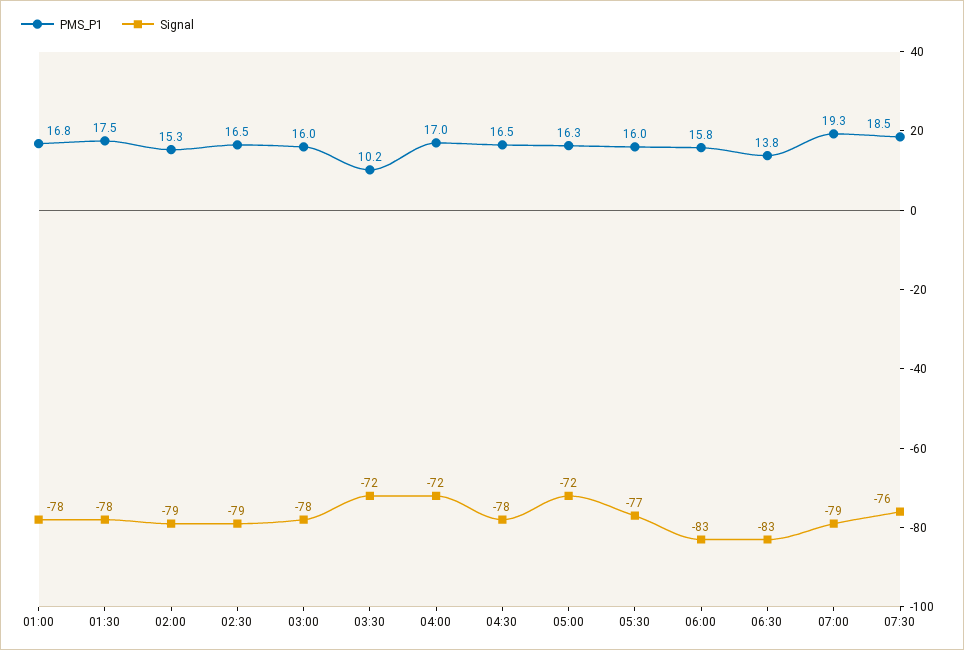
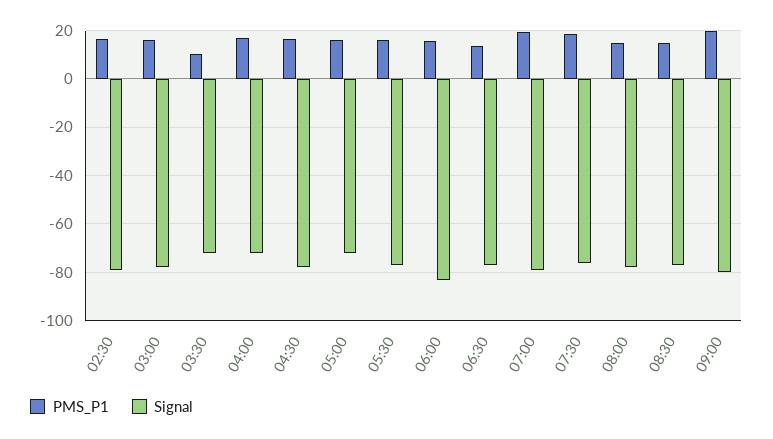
PMS_P1, 01:00: 16.8 -> none
Signal, 01:00: -78 -> none
PMS_P1, 01:30: 17.5 -> none
Signal, 01:30: -78 -> none
PMS_P1, 02:00: 15.3 -> none
Signal, 02:00: -79 -> none
Signal, 06:30: -83 -> -77.5
PMS_P1, 08:00: none -> 15
Signal, 08:00: none -> -77.5
PMS_P1, 08:30: none -> 15
Signal, 08:30: none -> -77.5
PMS_P1, 09:00: none -> 20
Signal, 09:00: none -> -80

